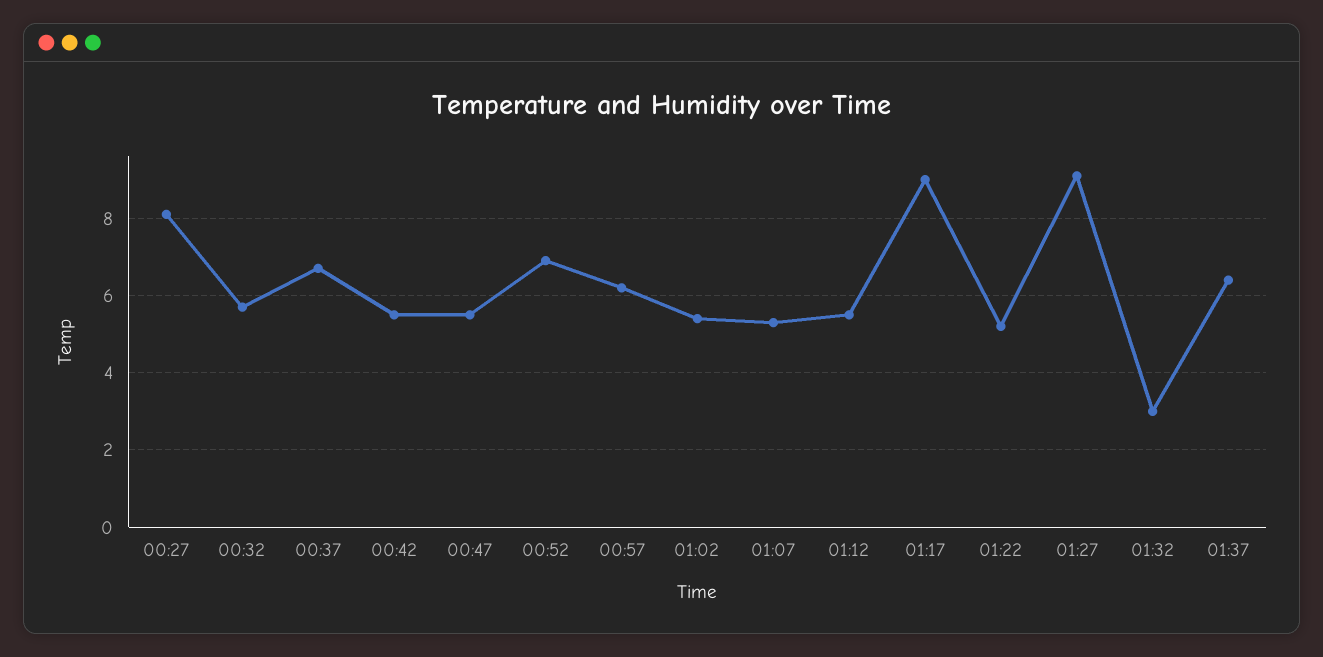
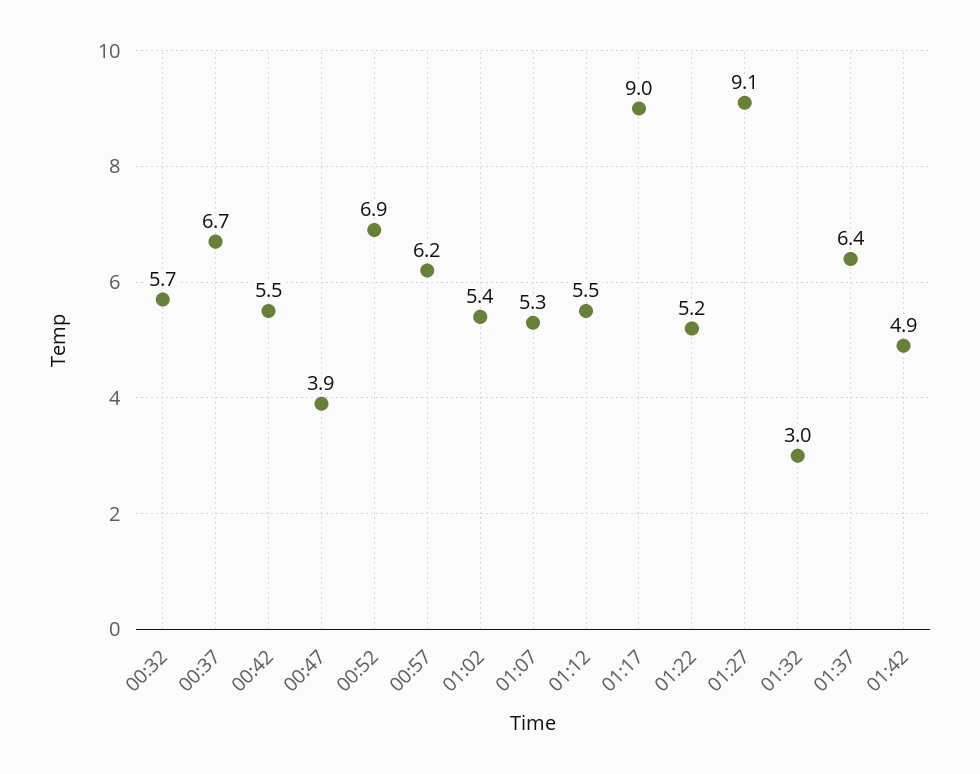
00:27: 8 -> none
00:47: 5.5 -> 3.9
01:42: none -> 4.9

